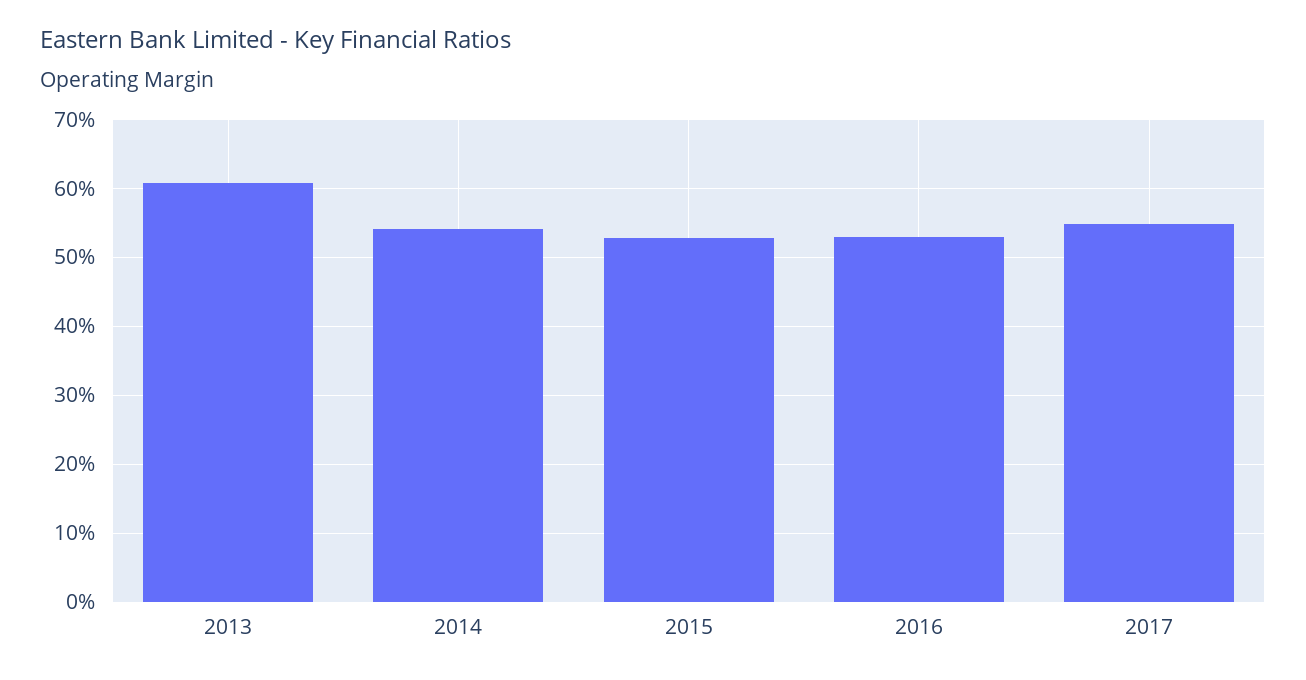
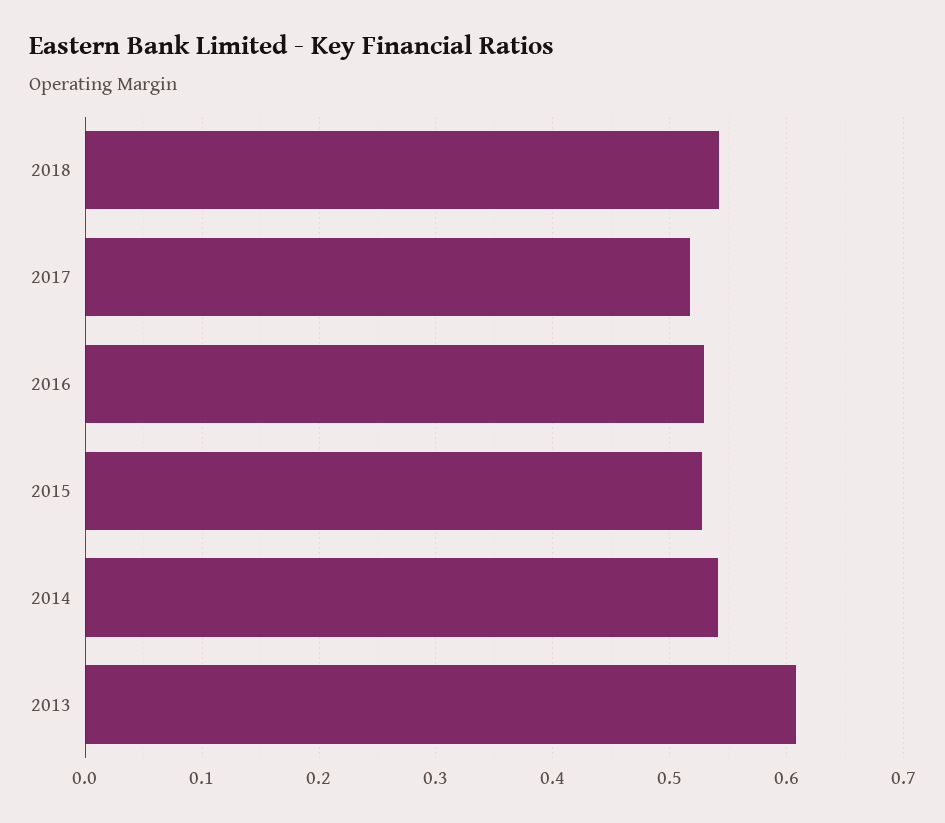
2017: 0.55 -> 0.52
2018: none -> 0.54

